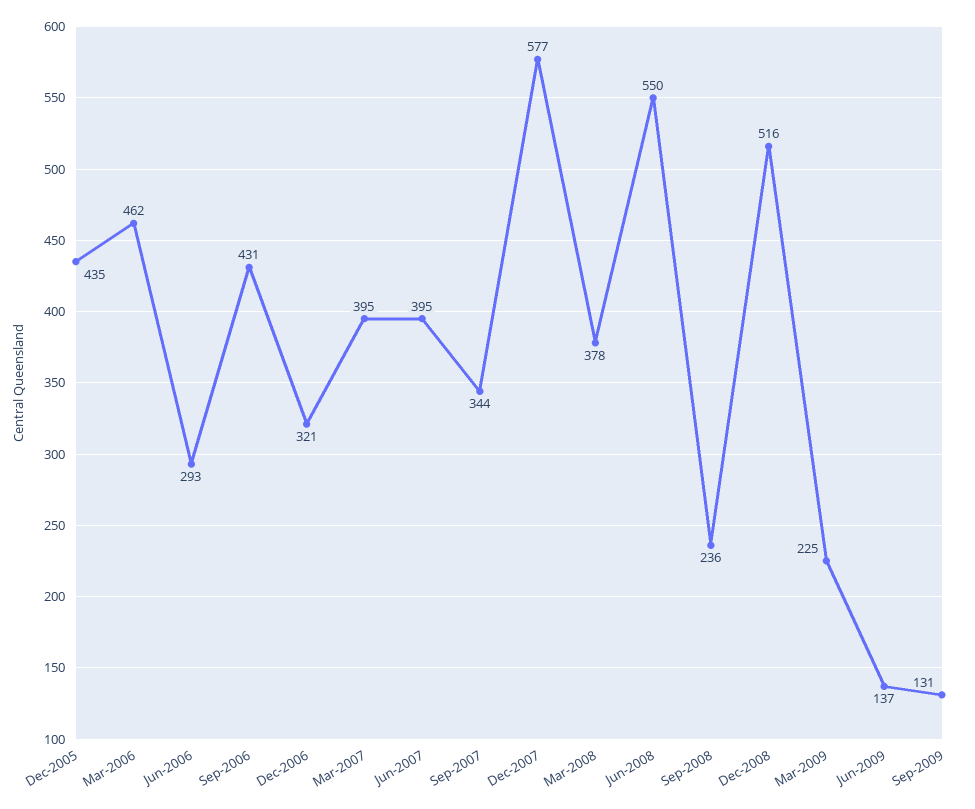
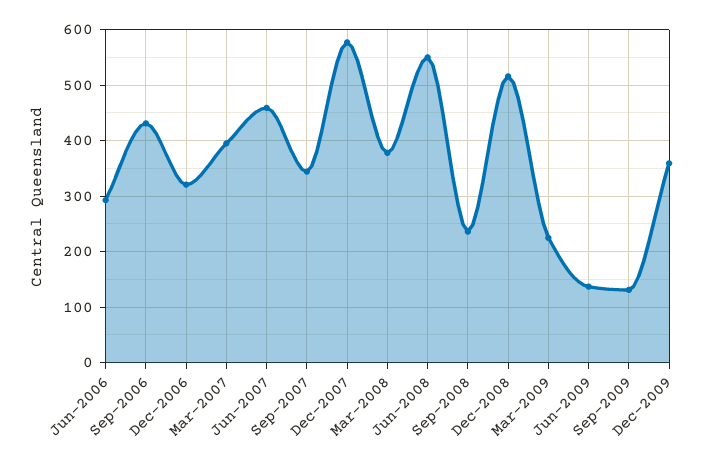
Dec-2005: 435 -> none
Mar-2006: 462 -> none
Jun-2007: 395 -> 460
Dec-2009: none -> 360

